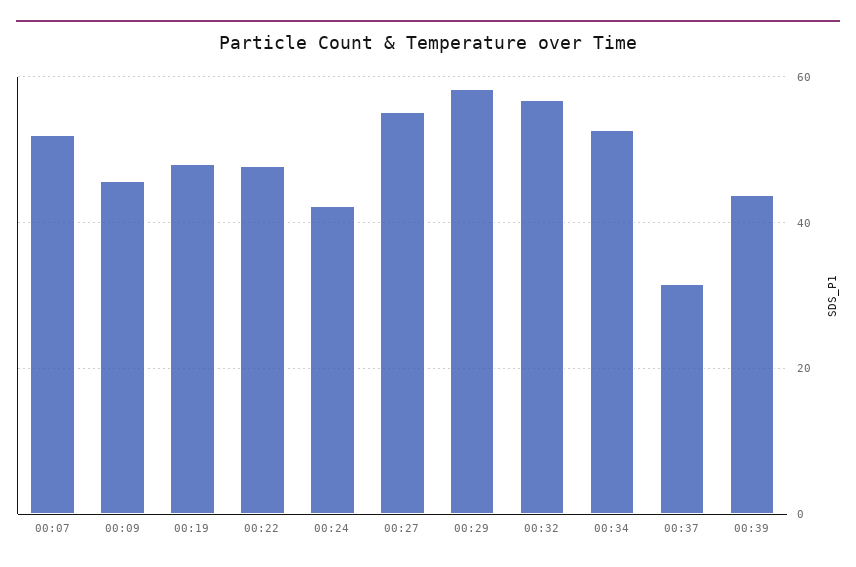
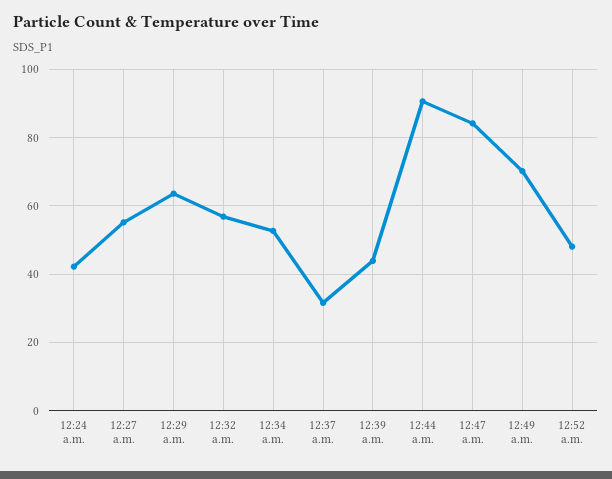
00:07: 52 -> none
00:09: 46 -> none
00:19: 48 -> none
00:22: 48 -> none
00:29: 58 -> 64
12:44 a.m.: none -> 90
12:47 a.m.: none -> 84
12:49 a.m.: none -> 70
12:52 a.m.: none -> 48

